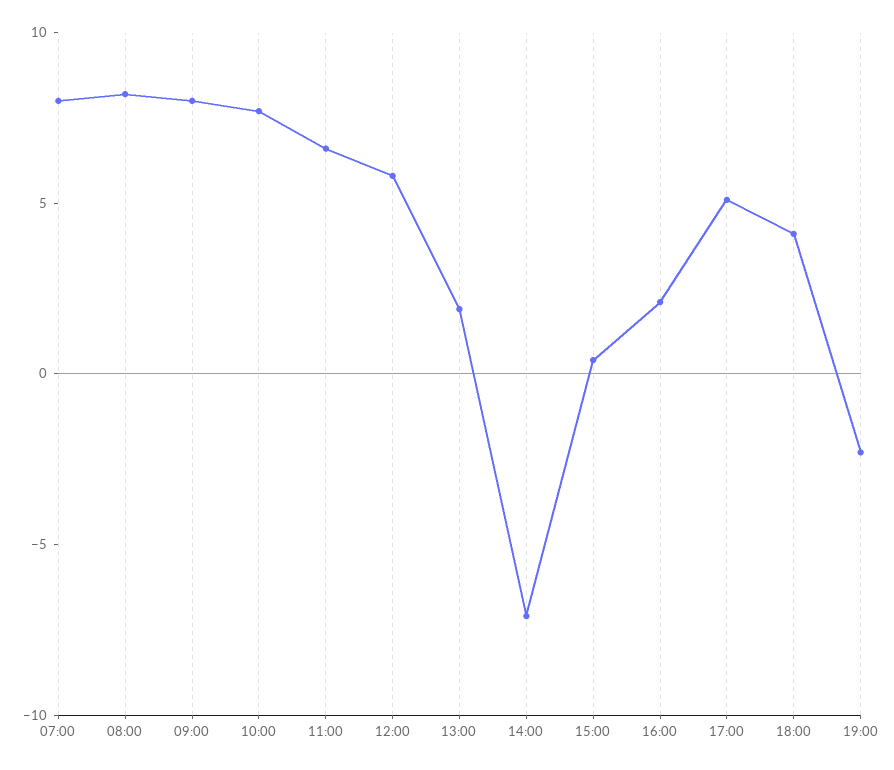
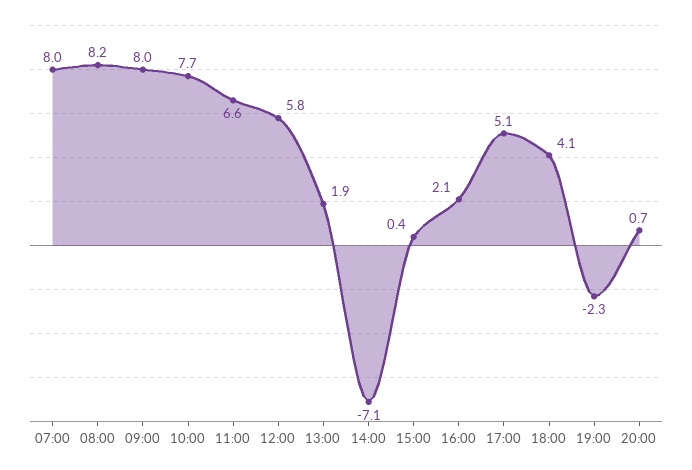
20:00: none -> 0.7

